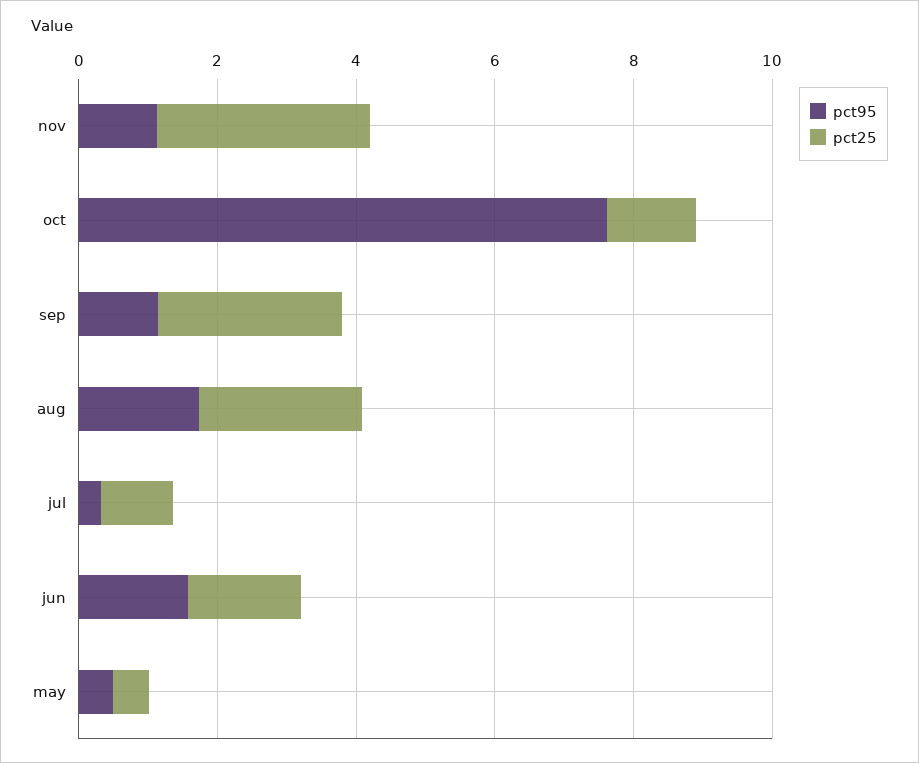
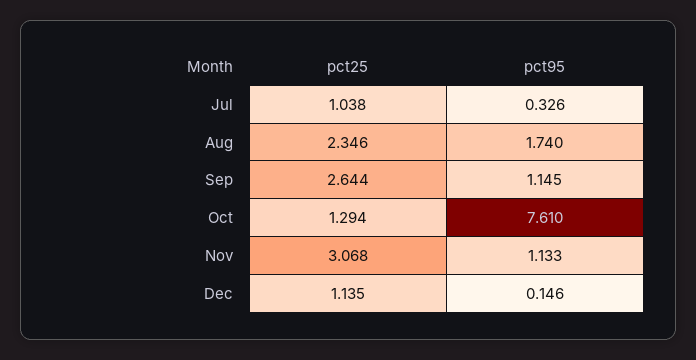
pct95, jun: 1.5 -> none
pct25, jun: 1.5 -> none
pct95, may: 0.5 -> none
pct25, may: 0.5 -> none
pct25, Dec: none -> 1.135
pct95, Dec: none -> 0.146

